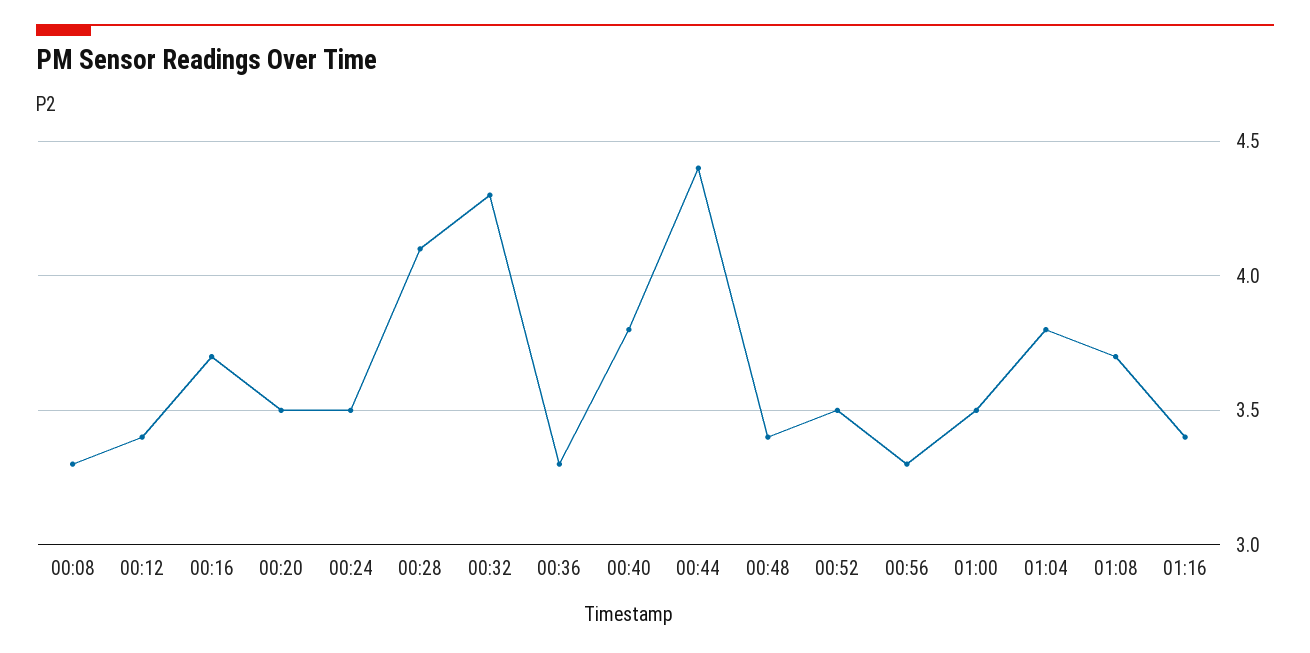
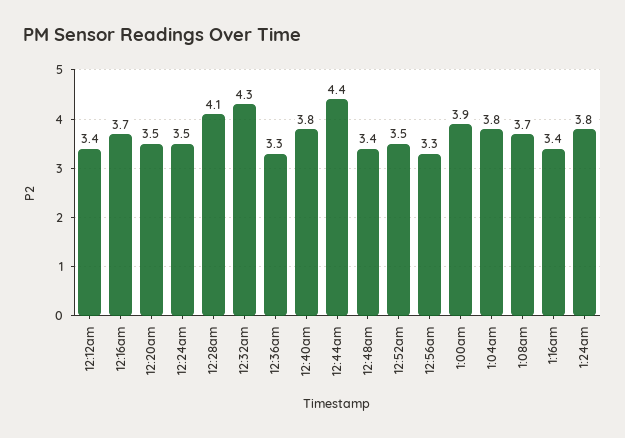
00:08: 3.3 -> none
01:00: 3.5 -> 3.9
1:24am: none -> 3.8

